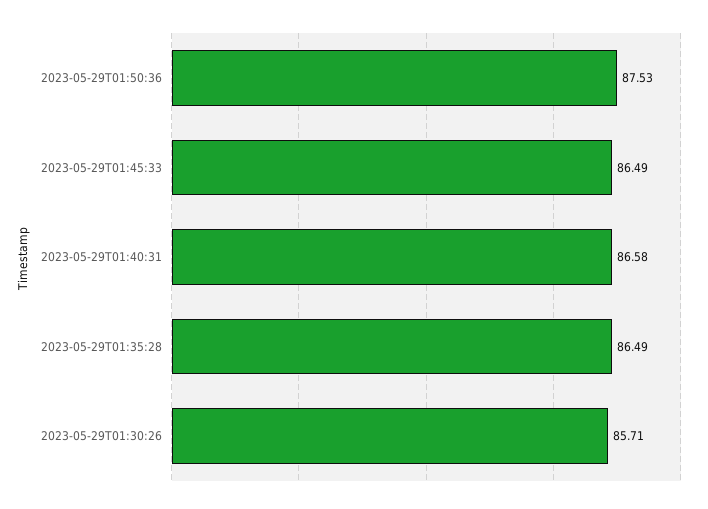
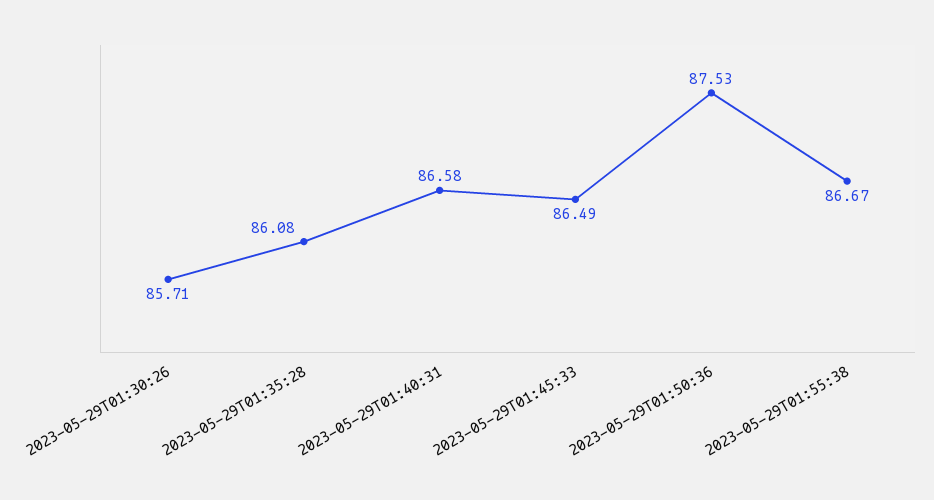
2023-05-29T01:35:28: 86.49 -> 86.08
2023-05-29T01:55:38: none -> 86.67

